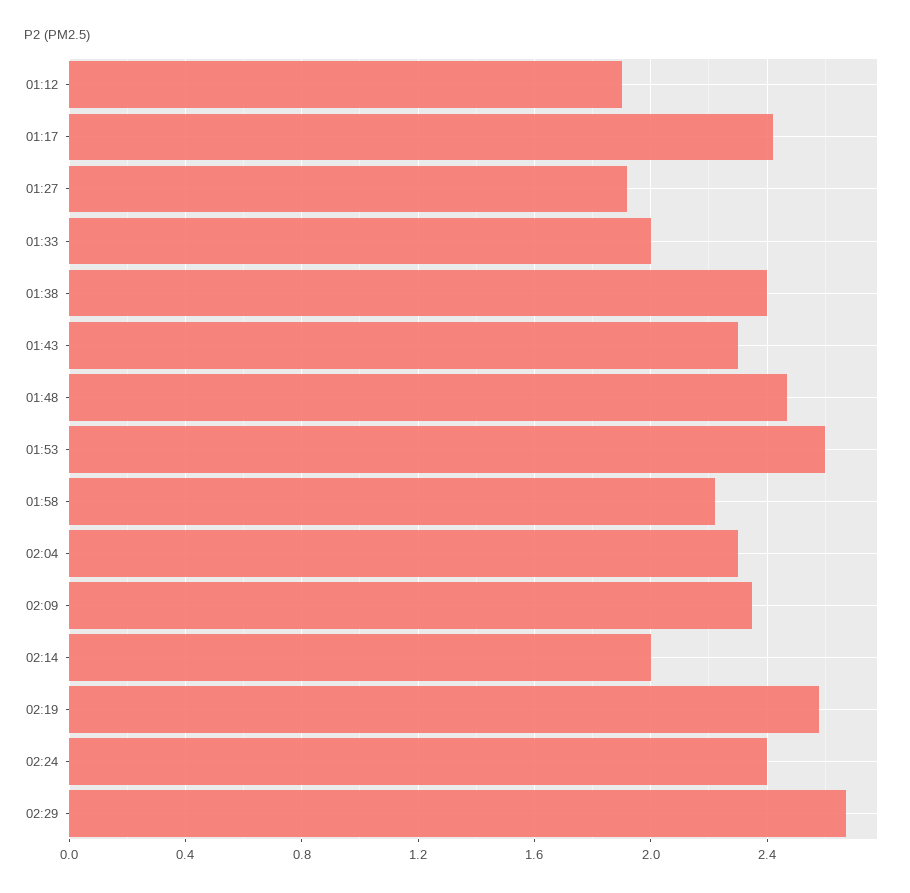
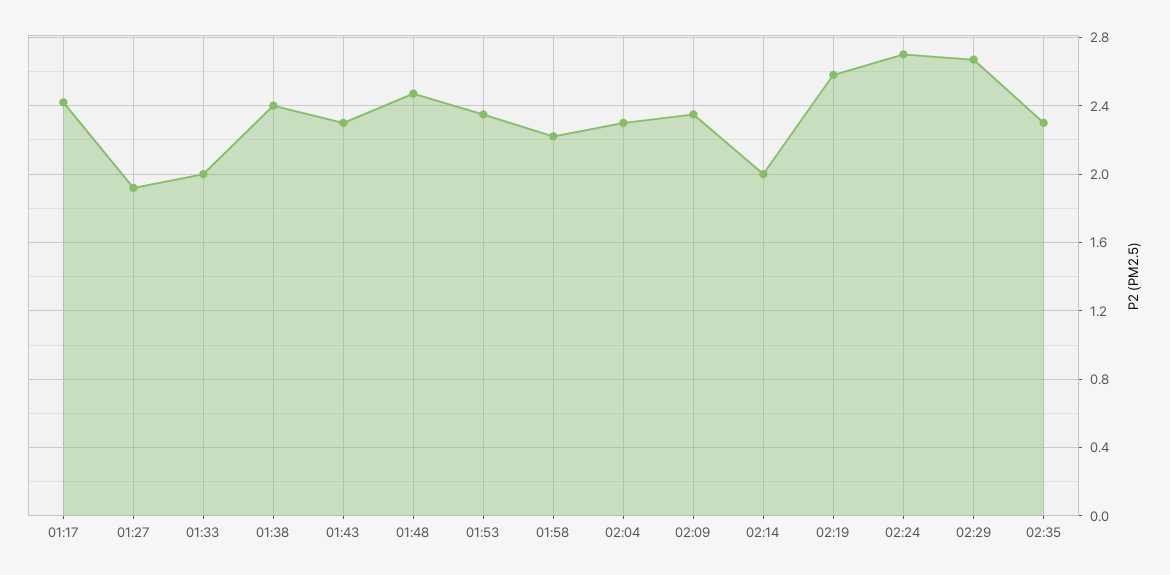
01:12: 1.9 -> none
01:53: 2.6 -> 2.35
02:24: 2.4 -> 2.7
02:35: none -> 2.3

